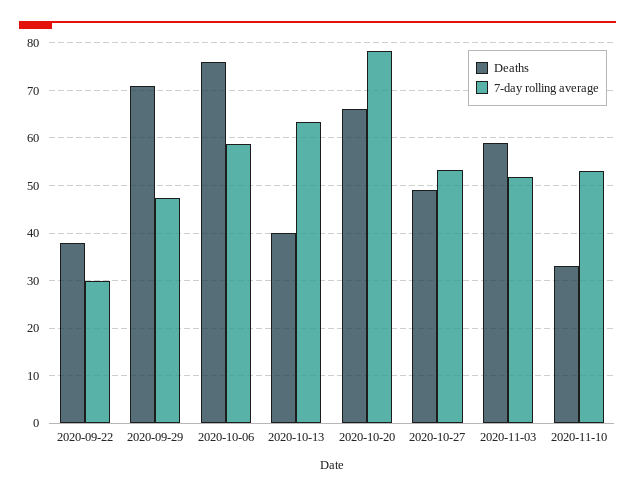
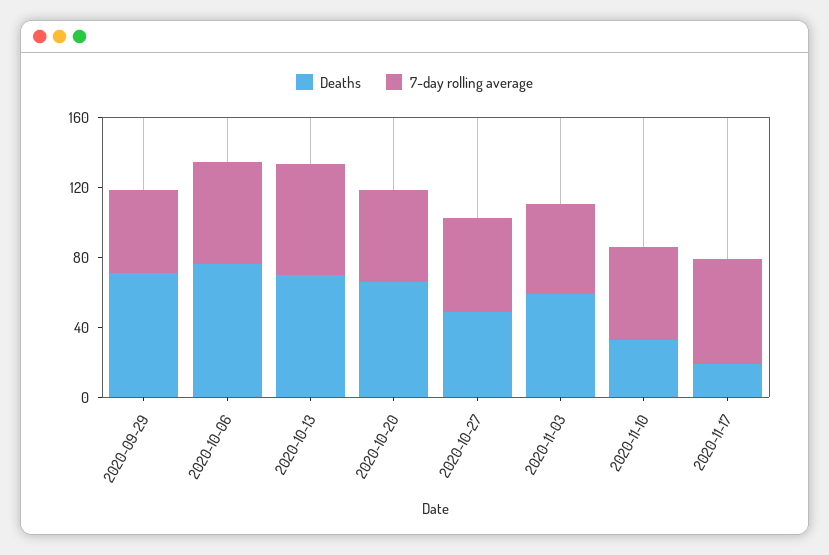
Deaths, 2020-09-22: 38 -> none
7-day rolling average, 2020-09-22: 30 -> none
Deaths, 2020-10-13: 40 -> 70
7-day rolling average, 2020-10-20: 78 -> 50
Deaths, 2020-11-17: none -> 20
7-day rolling average, 2020-11-17: none -> 60

